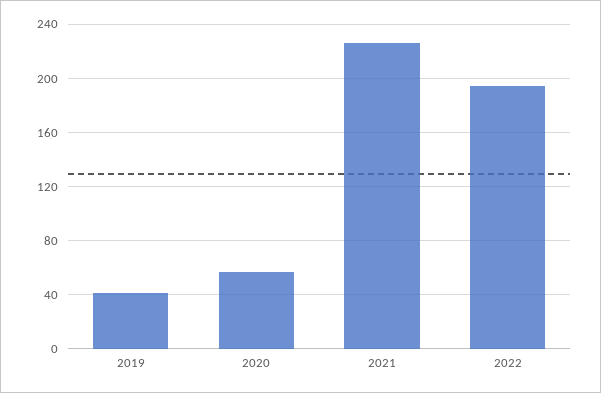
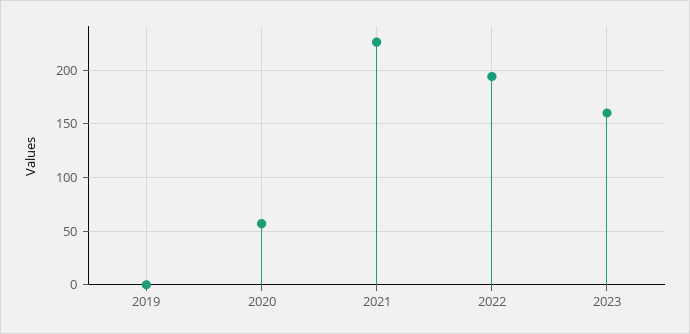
2019: 40 -> 0
2023: none -> 160

